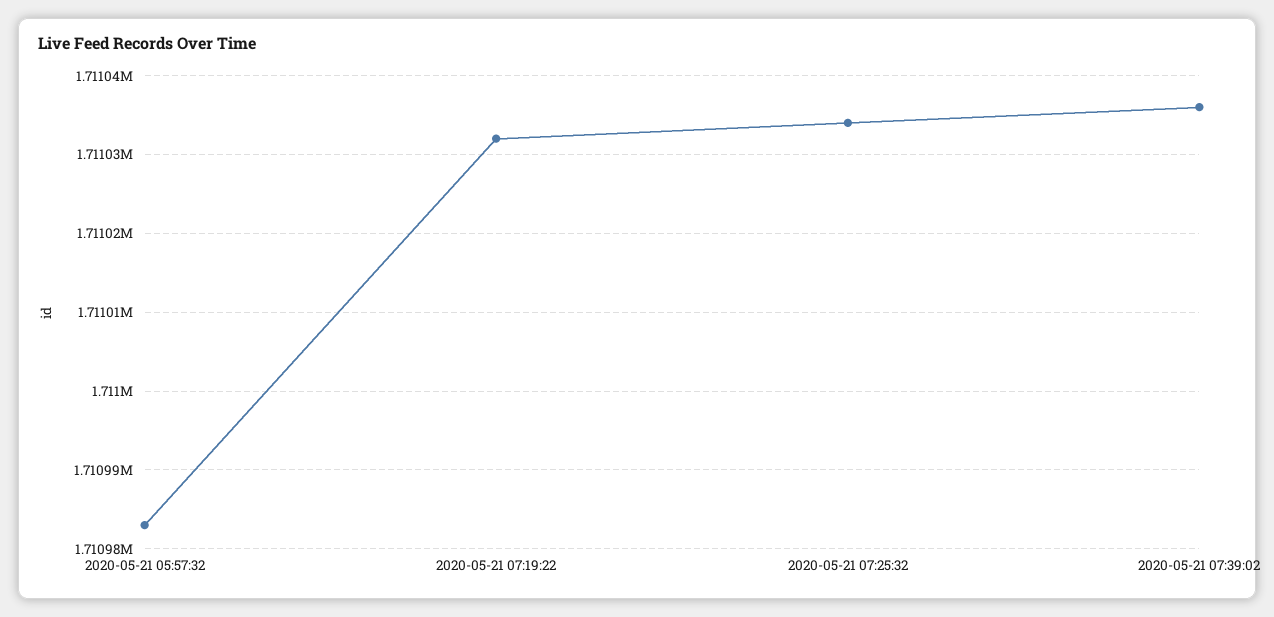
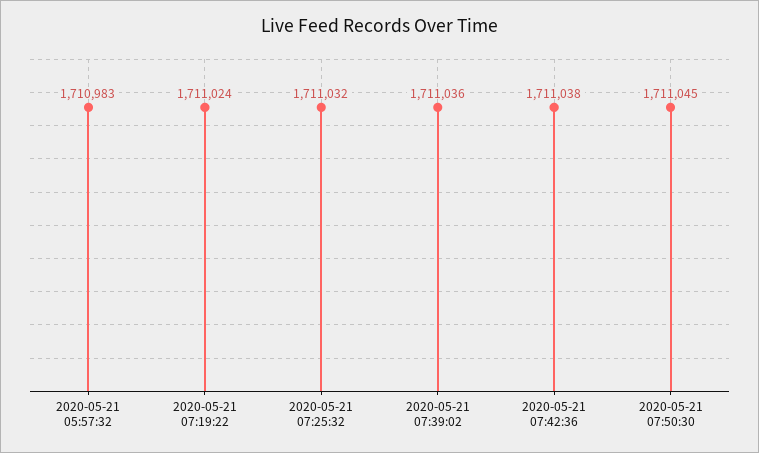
2020-05-21 07:19:22: 1711032 -> 1711024
2020-05-21 07:25:32: 1711034 -> 1711032
2020-05-21 07:42:36: none -> 1711038
2020-05-21 07:50:30: none -> 1711045

